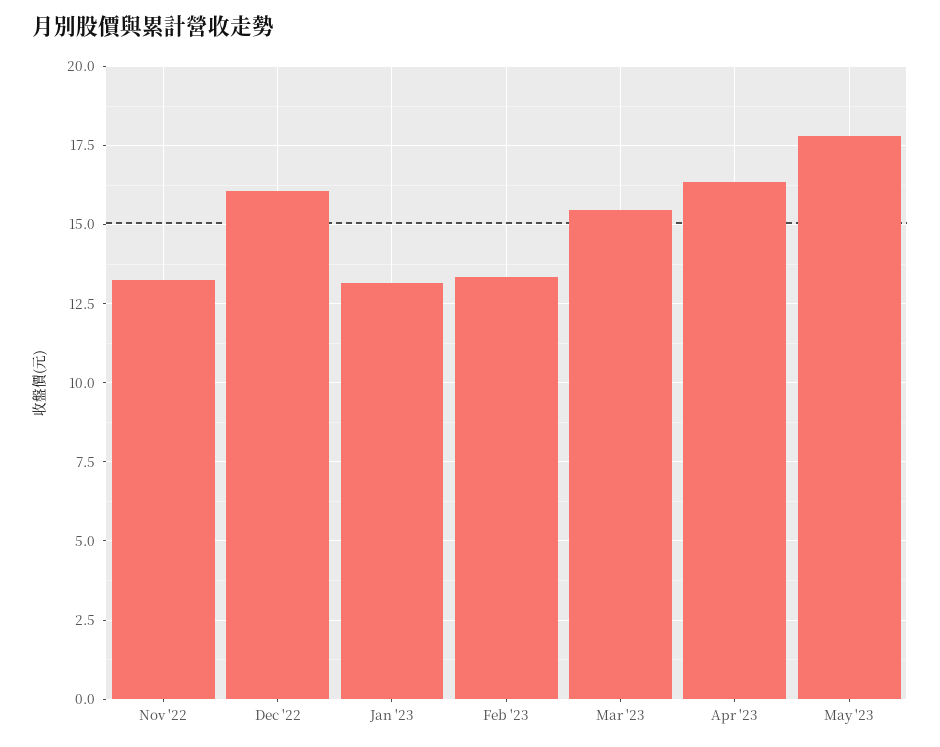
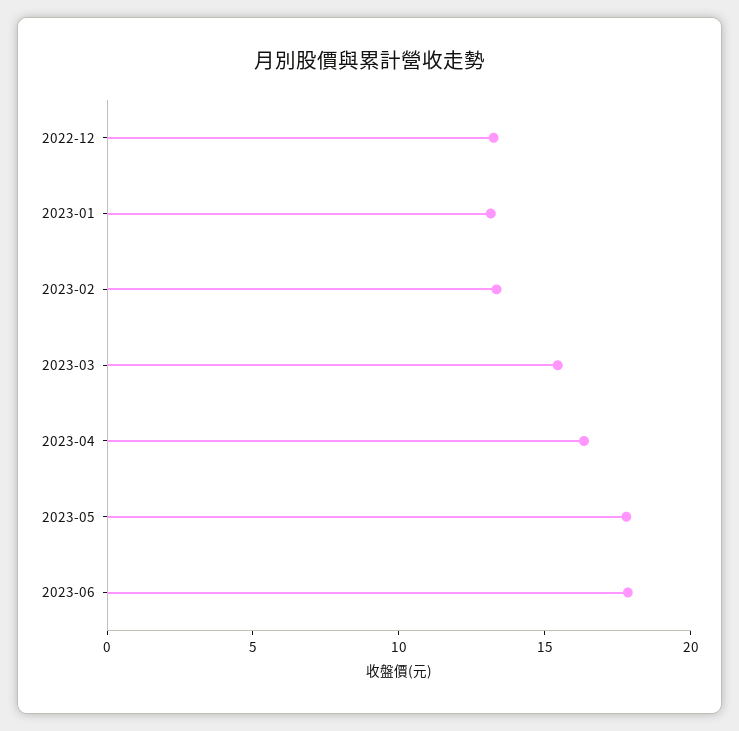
Nov '22: 13.25 -> none
Dec '22: 16 -> 13
2023-06: none -> 18

